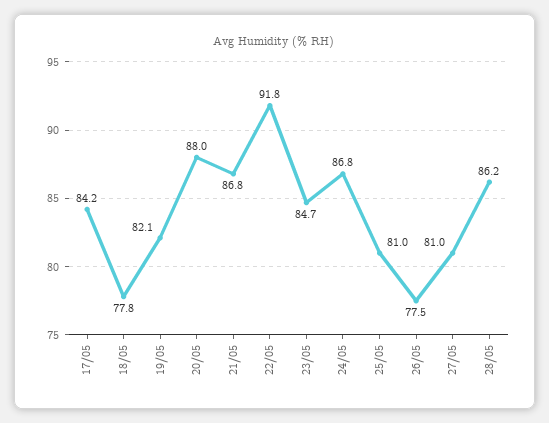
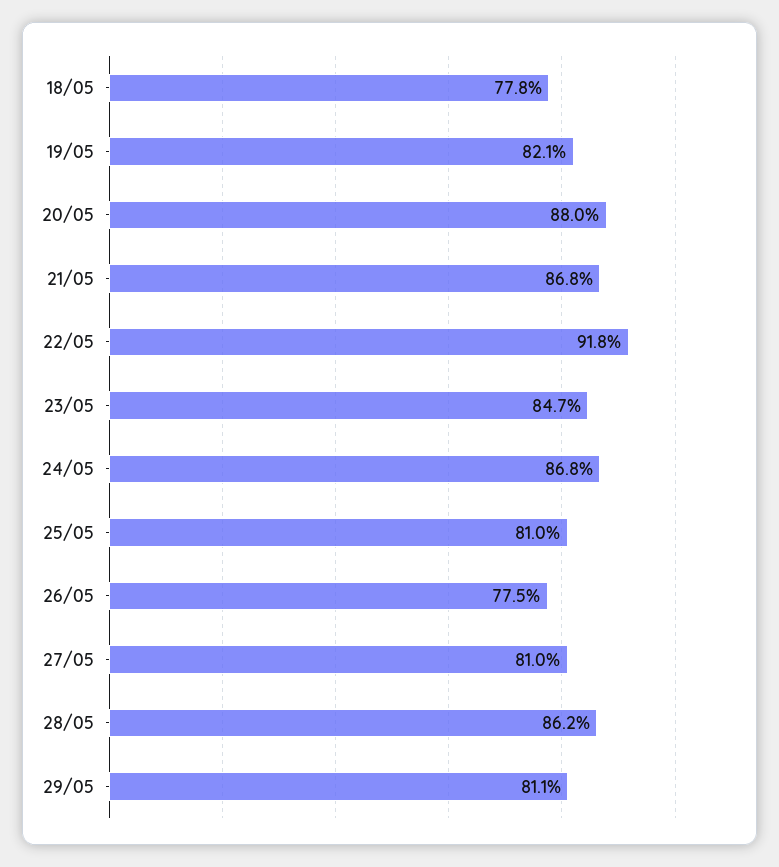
17/05: 84.2 -> none
29/05: none -> 81.1

